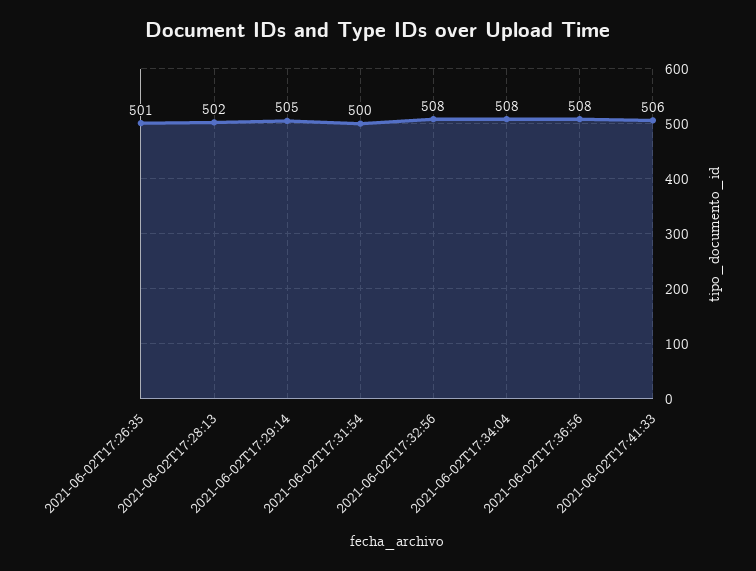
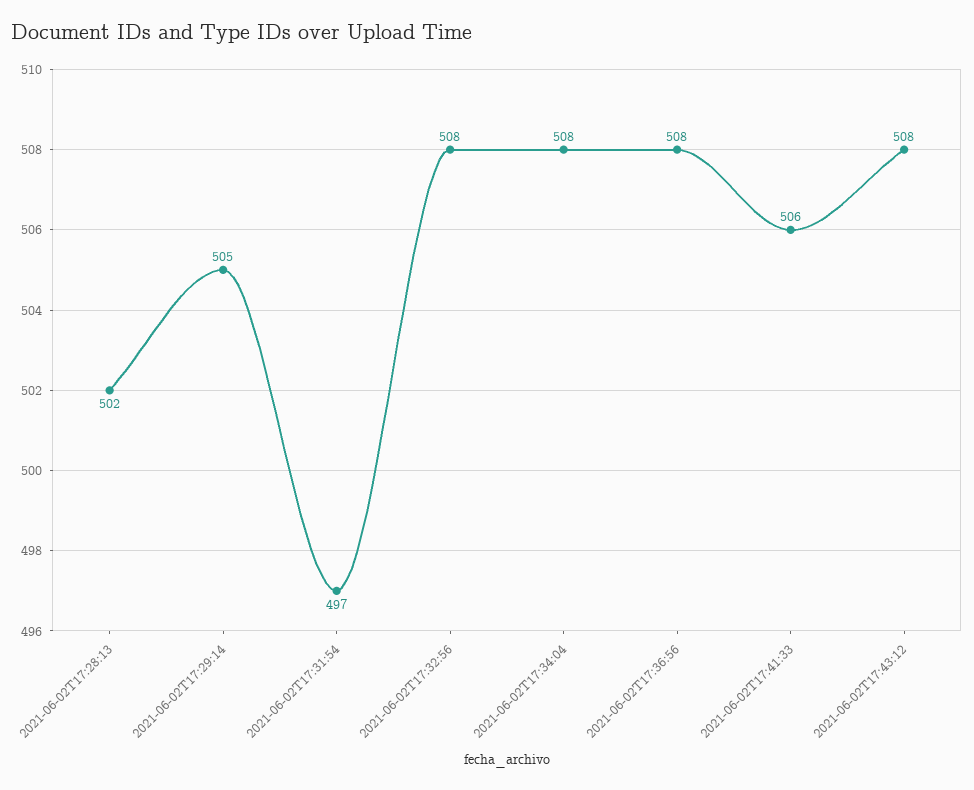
2021-06-02T17:26:35: 501 -> none
2021-06-02T17:31:54: 500 -> 497
2021-06-02T17:43:12: none -> 508

